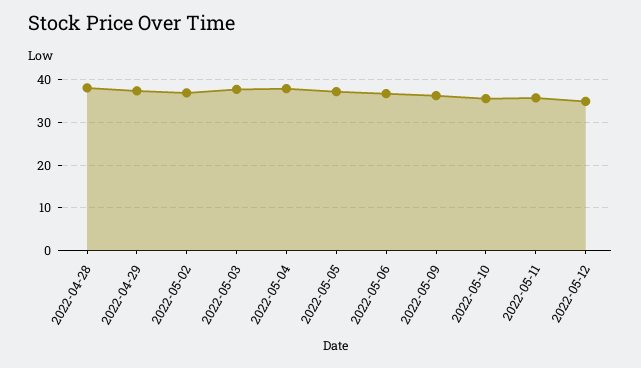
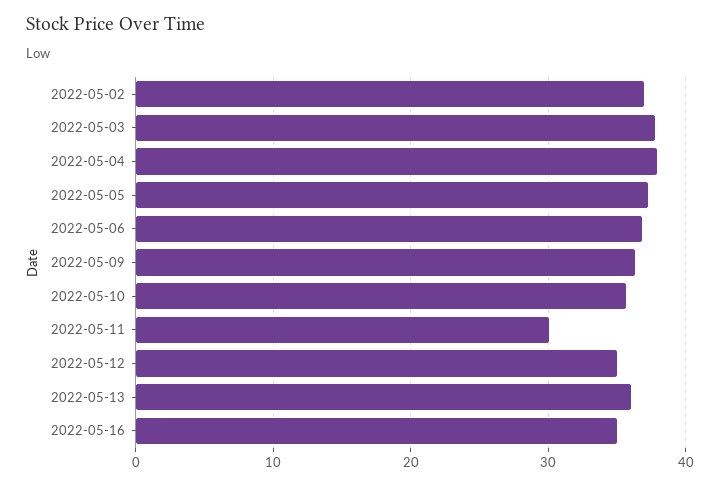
2022-04-28: 38 -> none
2022-04-29: 38 -> none
2022-05-11: 36 -> 30
2022-05-13: none -> 36
2022-05-16: none -> 35

